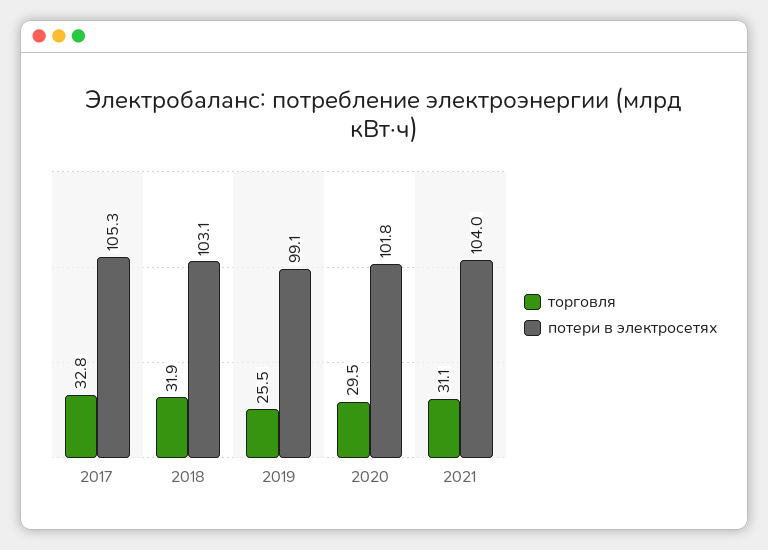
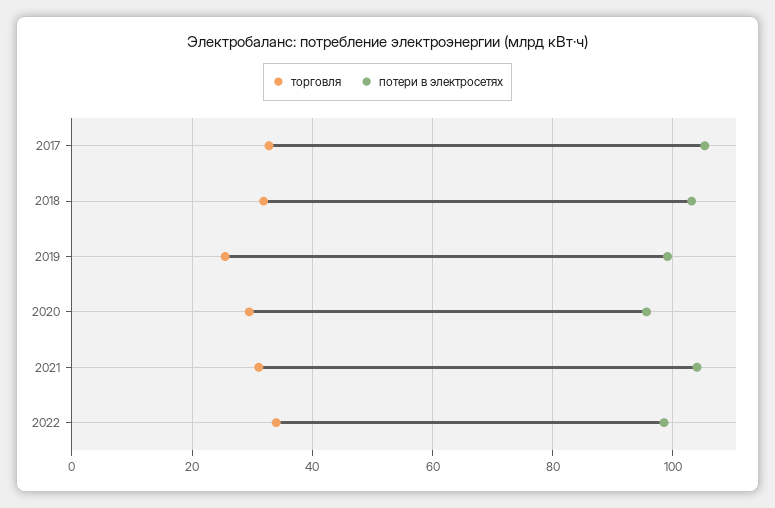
потери в электросетях, 2020: 101.8 -> 96
торговля, 2022: none -> 34
потери в электросетях, 2022: none -> 98

